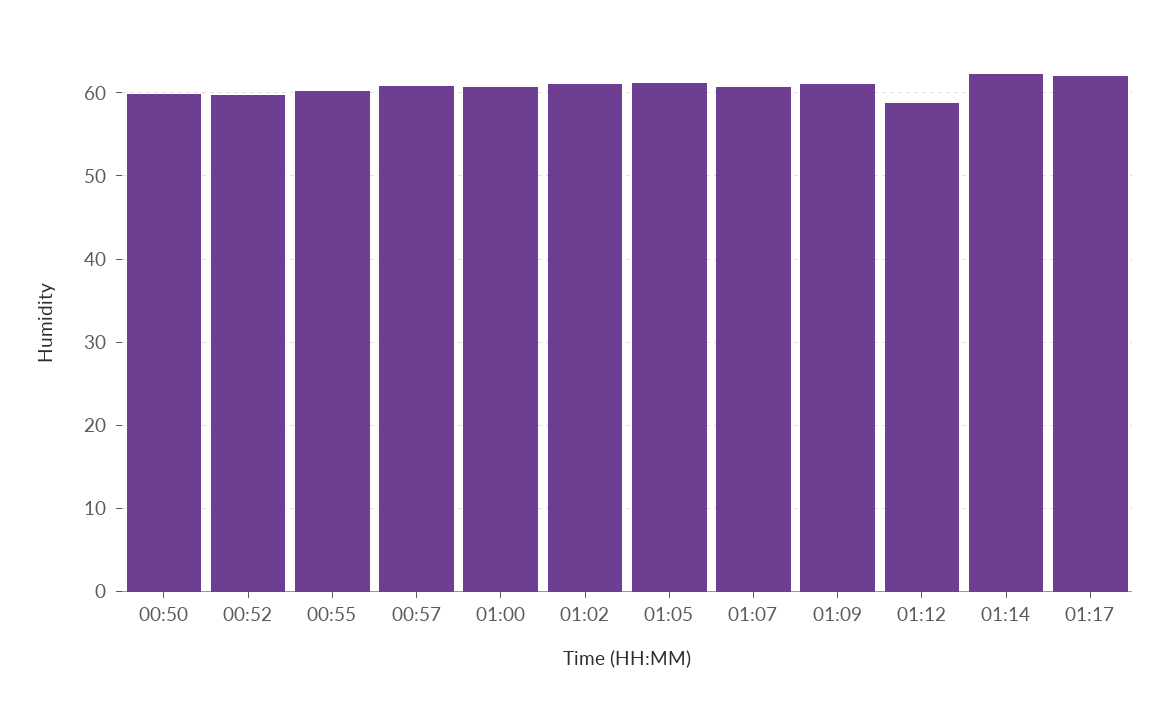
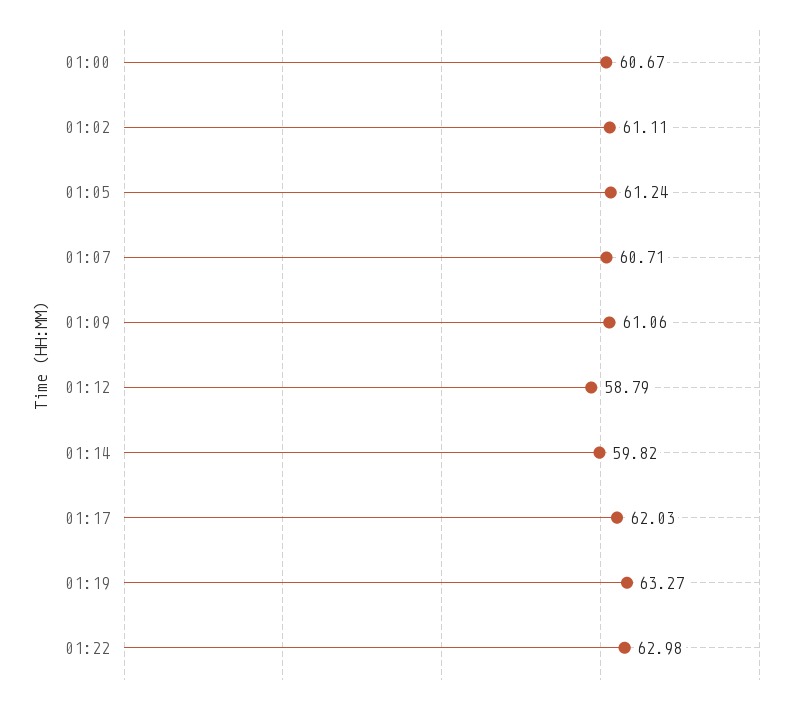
00:50: 60 -> none
00:52: 60 -> none
00:55: 60 -> none
00:57: 61 -> none
01:14: 62 -> 59.82
01:19: none -> 63.27
01:22: none -> 62.98

